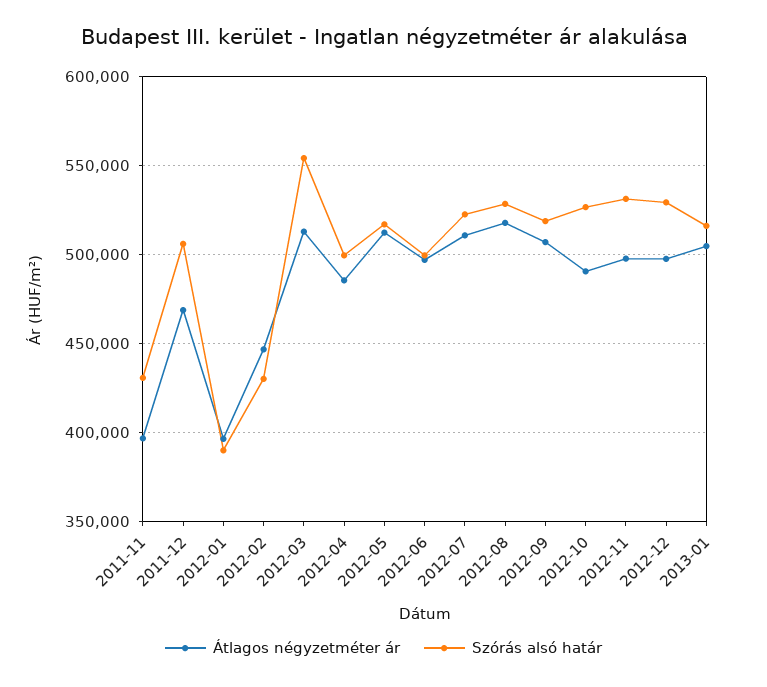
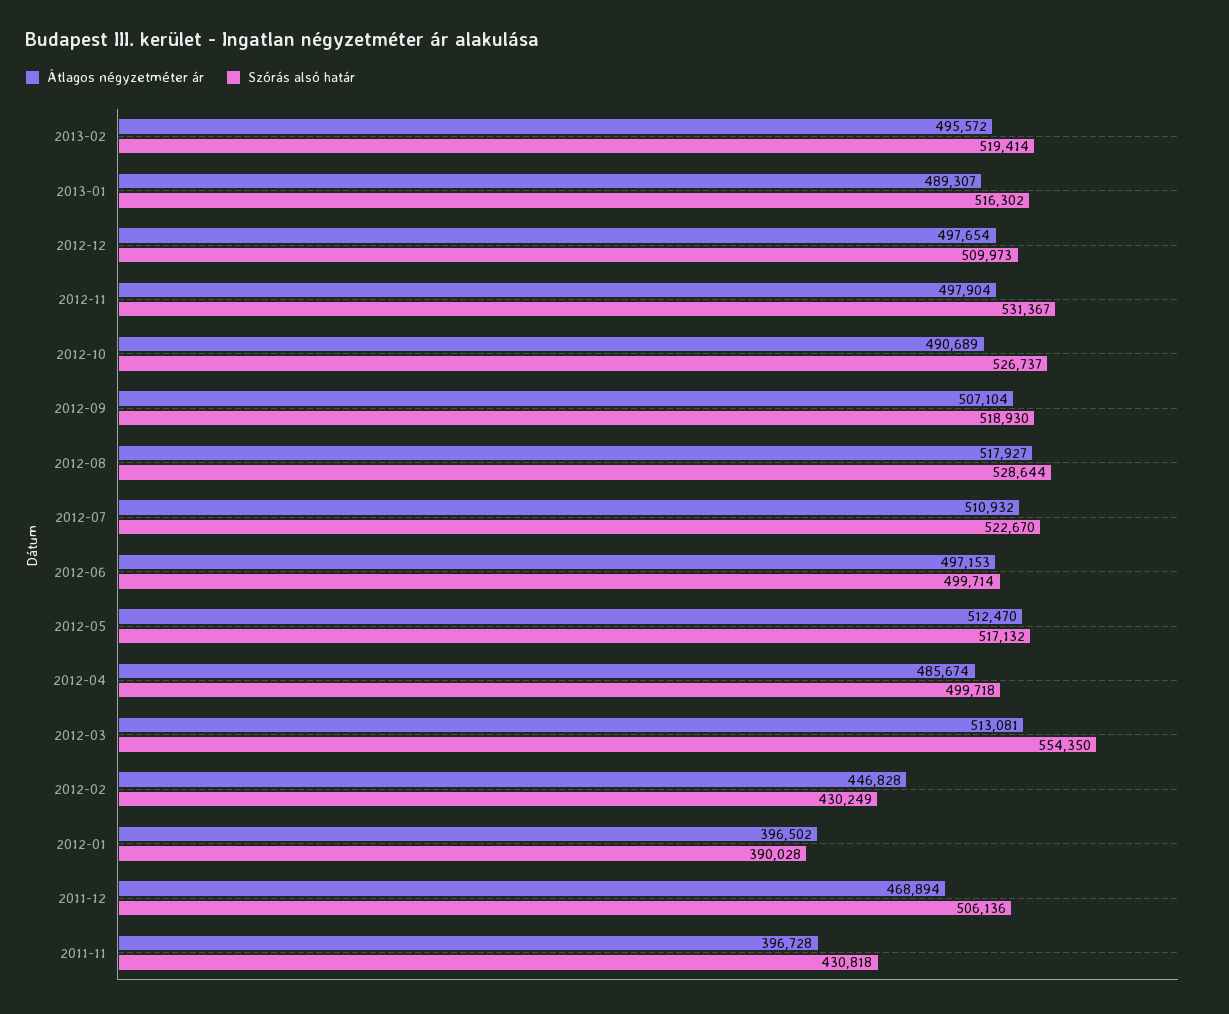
Szórás alsó határ, 2012-12: 530000 -> 509973
Átlagos négyzetméter ár, 2013-01: 505000 -> 489307
Átlagos négyzetméter ár, 2013-02: none -> 495572
Szórás alsó határ, 2013-02: none -> 519414

